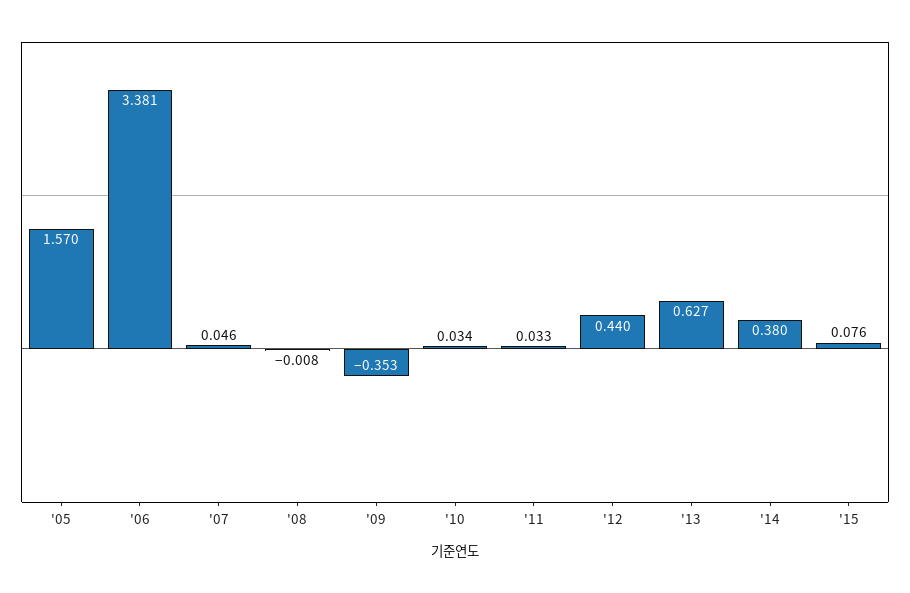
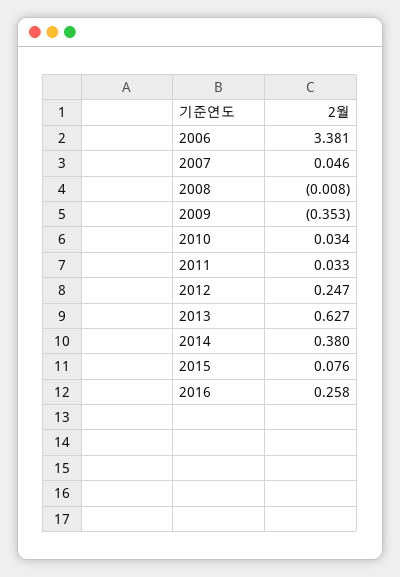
'05: 1.57 -> none
'12: 0.44 -> 0.247
2016: none -> 0.258

